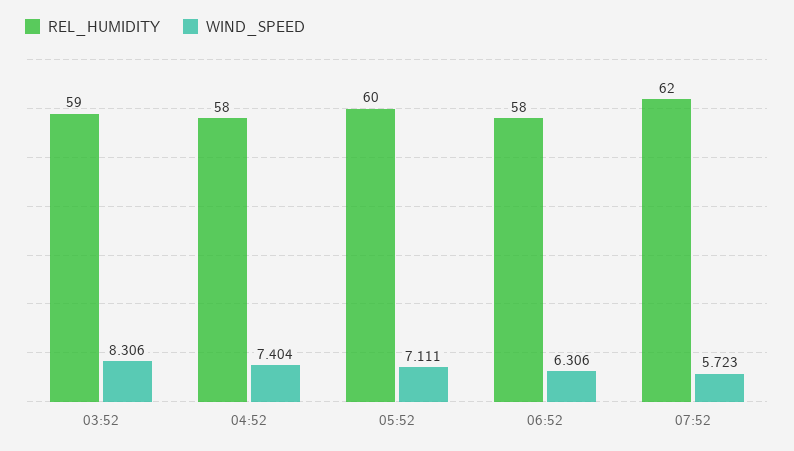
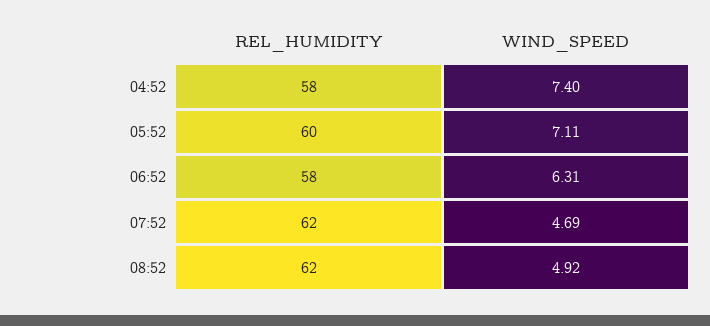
REL_HUMIDITY, 03:52: 59 -> none
WIND_SPEED, 03:52: 8.306 -> none
WIND_SPEED, 07:52: 5.723 -> 4.69
REL_HUMIDITY, 08:52: none -> 62
WIND_SPEED, 08:52: none -> 4.92

